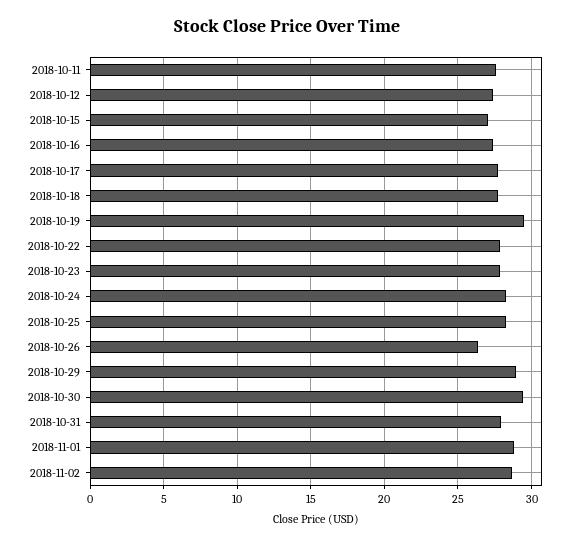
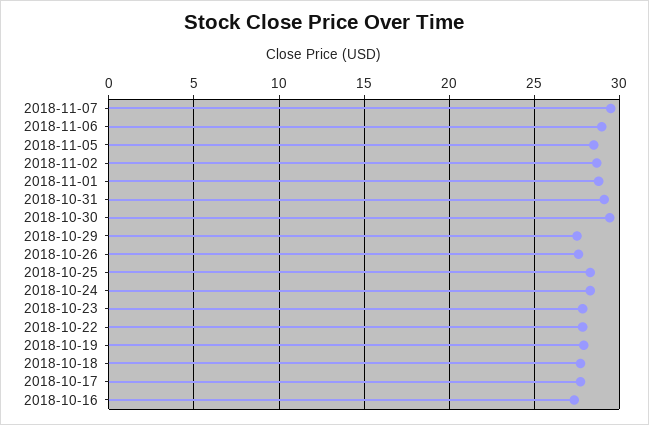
2018-10-11: 27.5 -> none
2018-10-12: 27.5 -> none
2018-10-15: 27 -> none
2018-10-19: 29.5 -> 28
2018-10-26: 26.5 -> 27.5
2018-10-29: 29 -> 27.5
2018-10-31: 28 -> 29
2018-11-07: none -> 29.5
2018-11-06: none -> 29
2018-11-05: none -> 28.5

